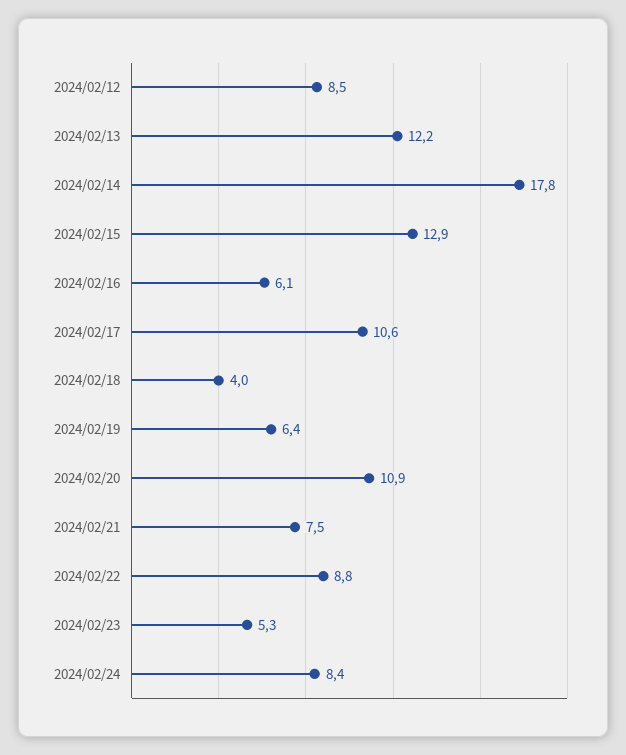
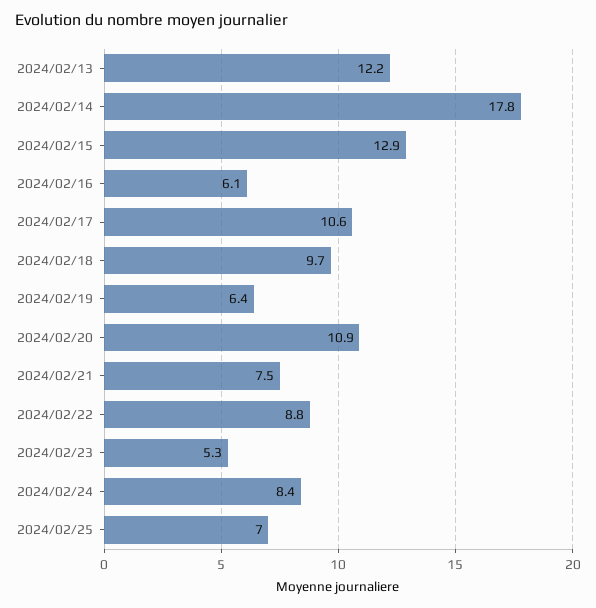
2024/02/12: 8.5 -> none
2024/02/18: 4 -> 9.7
2024/02/25: none -> 7

